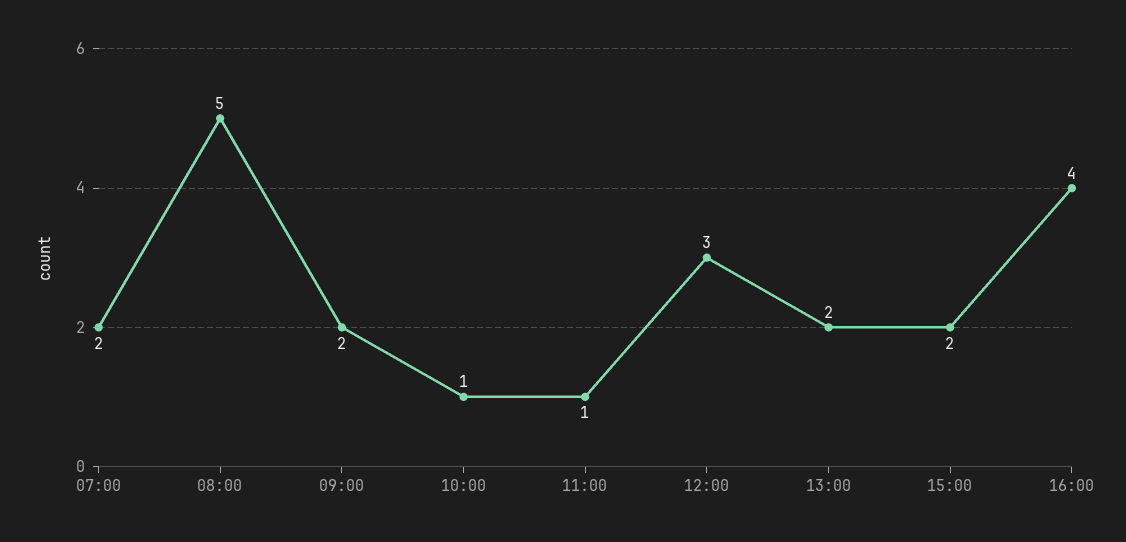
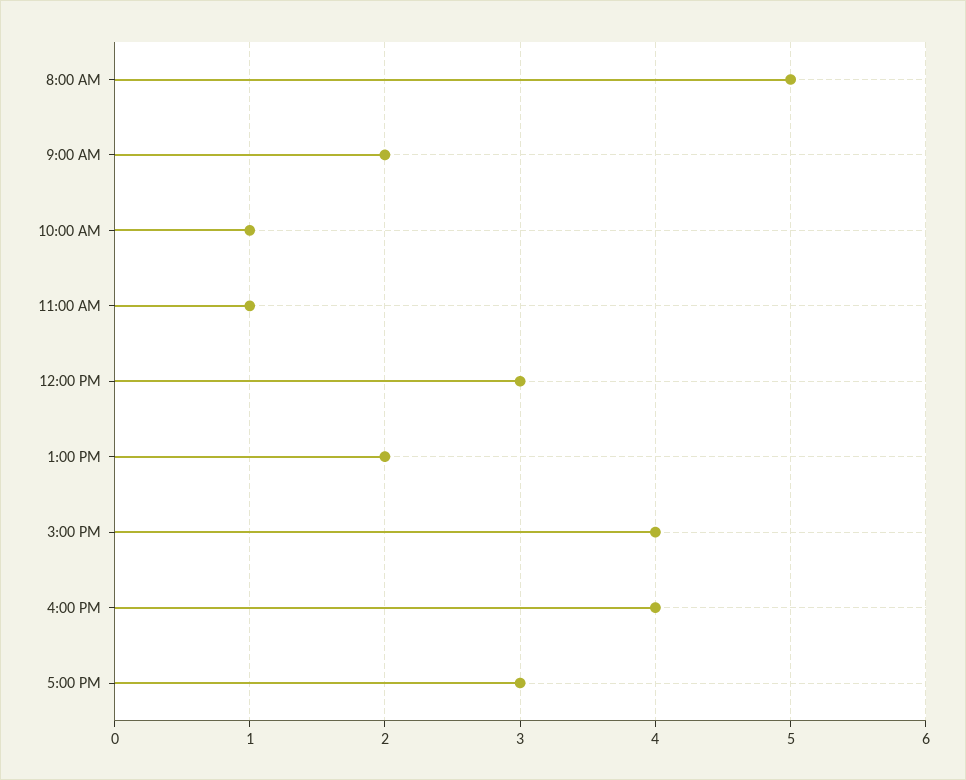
07:00: 2 -> none
15:00: 2 -> 4
5:00 PM: none -> 3

